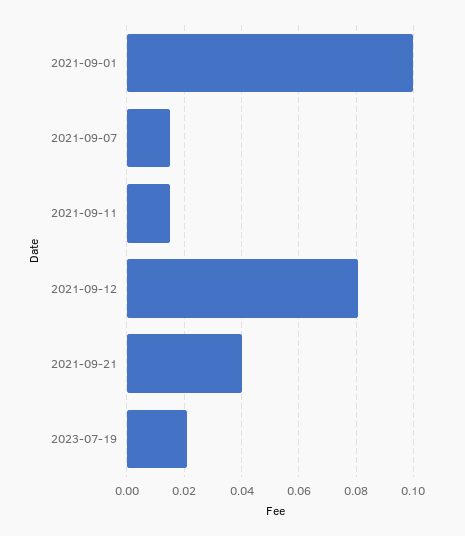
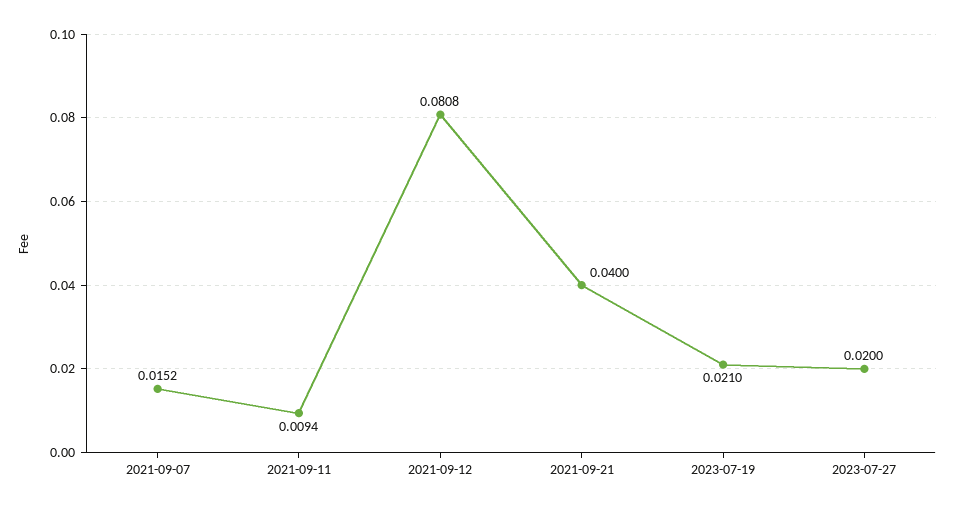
2021-09-01: 0.1 -> none
2021-09-11: 0.015 -> 0.0094
2023-07-27: none -> 0.02

